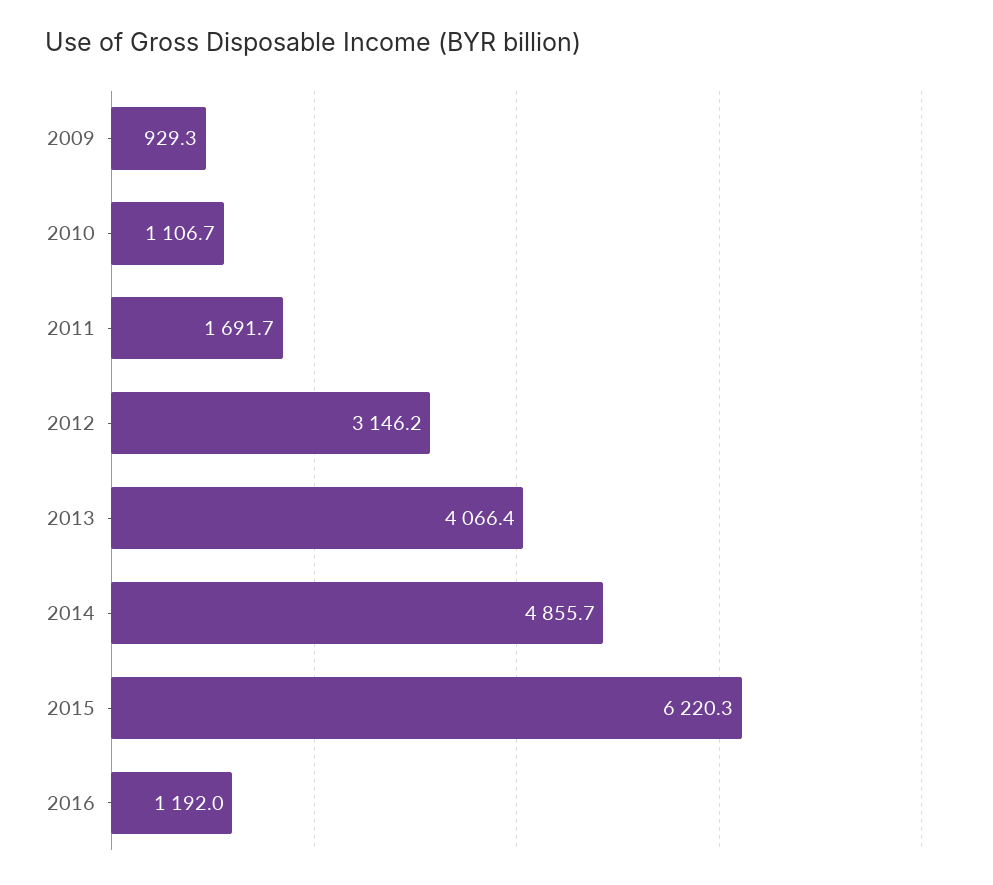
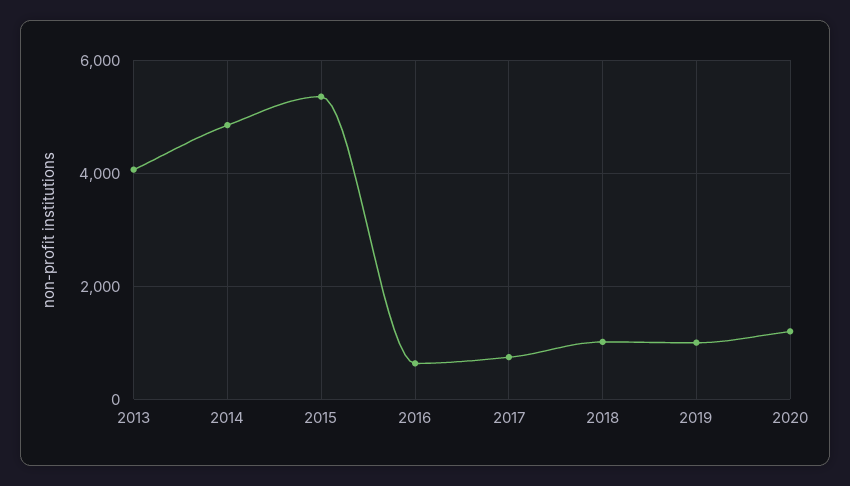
2009: 929.3 -> none
2010: 1106.7 -> none
2011: 1691.7 -> none
2012: 3146.2 -> none
2015: 6220.3 -> 5400
2016: 1192 -> 600
2017: none -> 800
2018: none -> 1000
2019: none -> 1000
2020: none -> 1200

